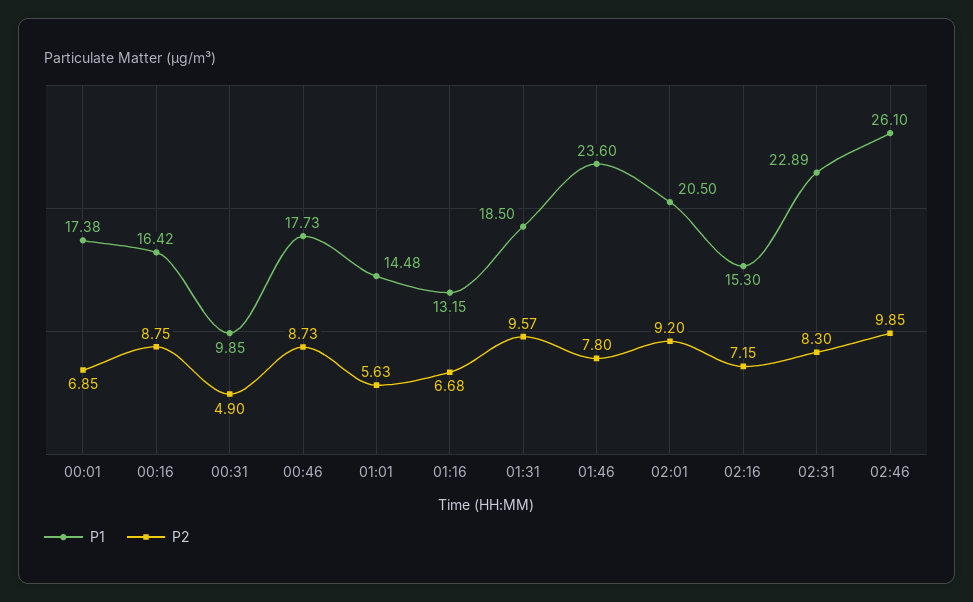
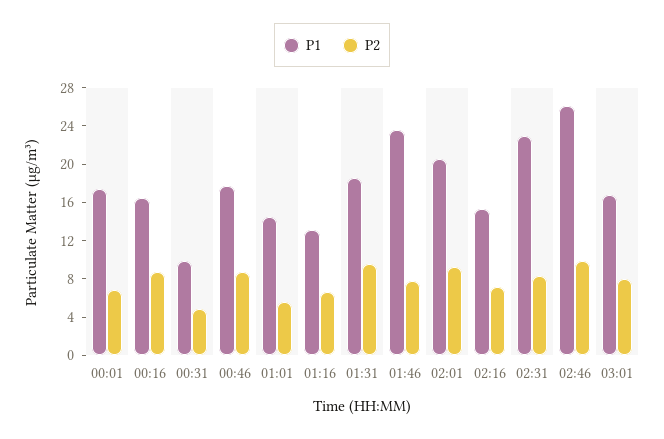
P1, 03:01: none -> 17
P2, 03:01: none -> 8

